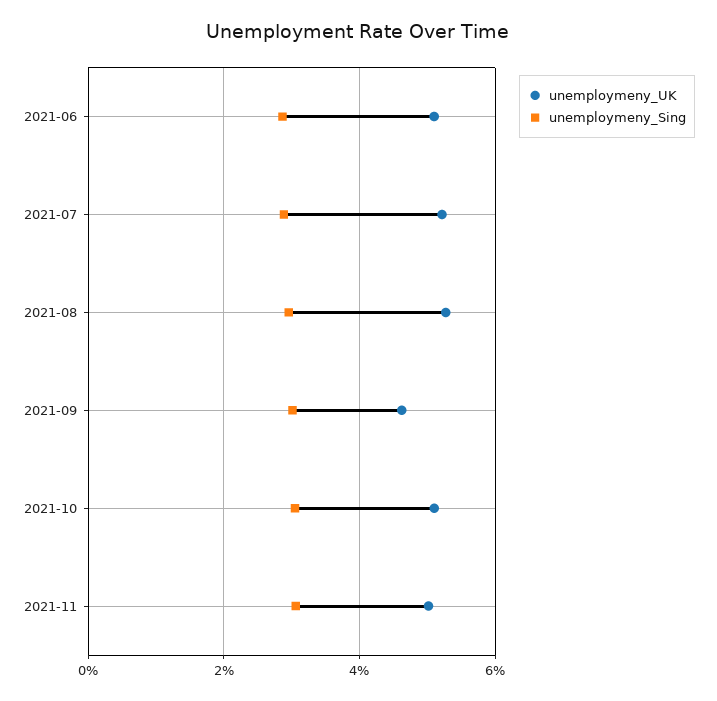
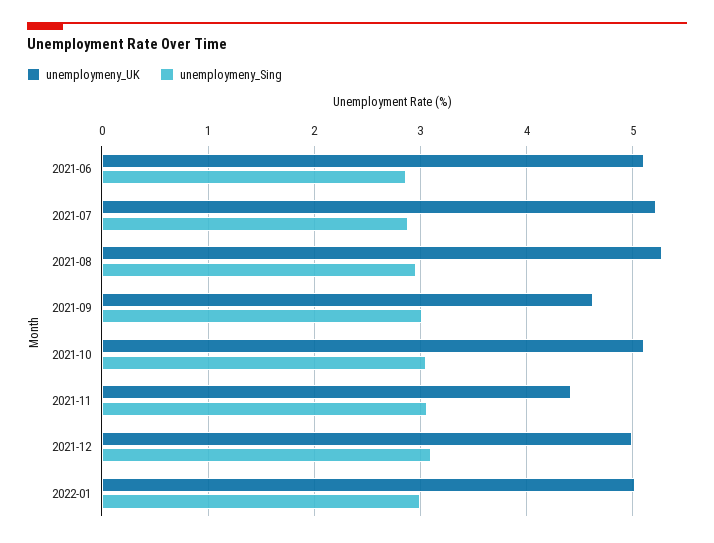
unemploymeny_UK, 2021-11: 5 -> 4.4
unemploymeny_UK, 2021-12: none -> 5
unemploymeny_Sing, 2021-12: none -> 3.1
unemploymeny_UK, 2022-01: none -> 5
unemploymeny_Sing, 2022-01: none -> 3

